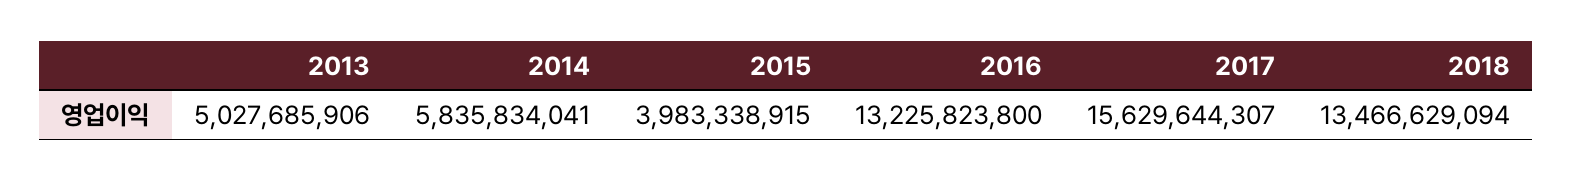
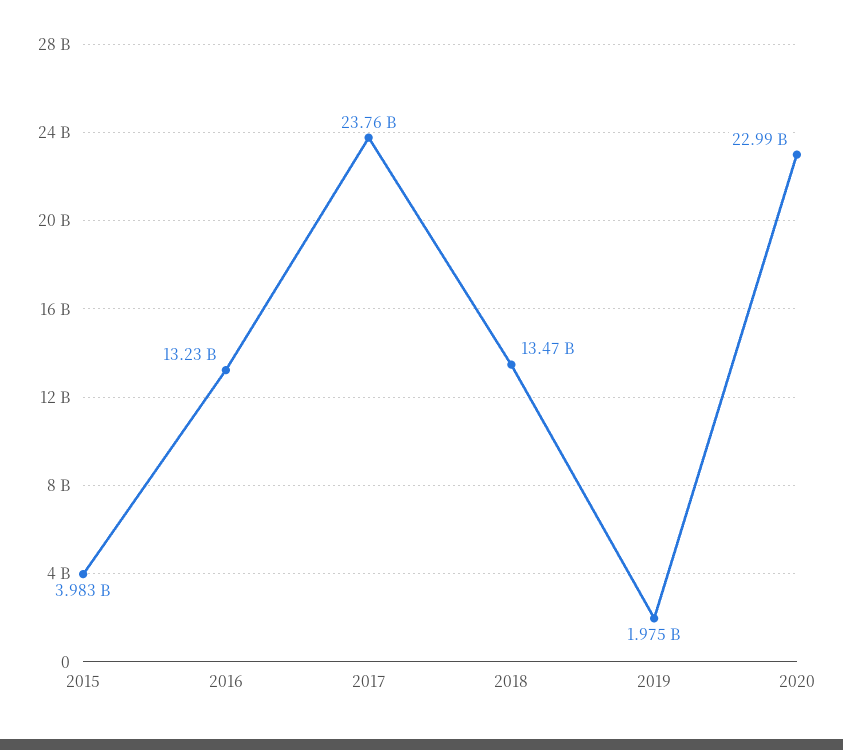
2013: 5027685906 -> none
2014: 5835834041 -> none
2017: 15629644307 -> 23760000000
2019: none -> 1975000000
2020: none -> 22990000000

